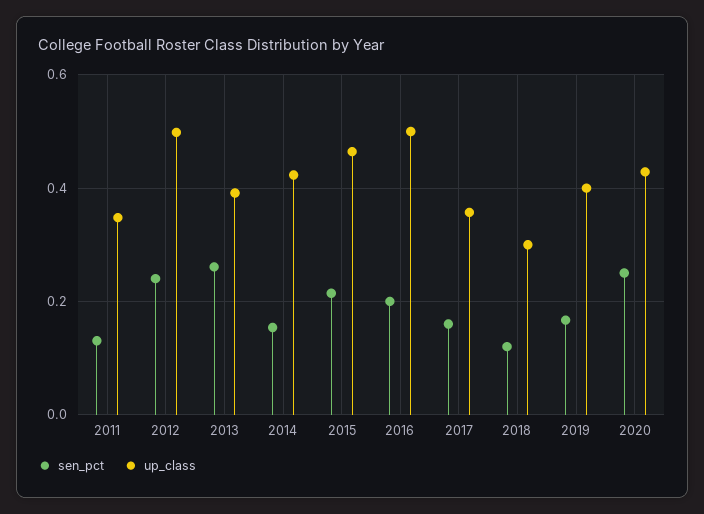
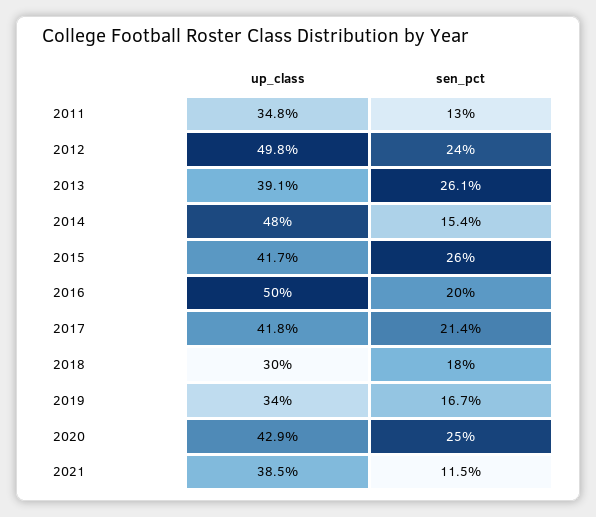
up_class, 2014: 0.42 -> 0.48
sen_pct, 2015: 0.22 -> 0.26
up_class, 2015: 0.46 -> 0.417
sen_pct, 2017: 0.16 -> 0.214
up_class, 2017: 0.36 -> 0.418
sen_pct, 2018: 0.12 -> 0.18
up_class, 2019: 0.4 -> 0.34
up_class, 2021: none -> 0.385
sen_pct, 2021: none -> 0.115

